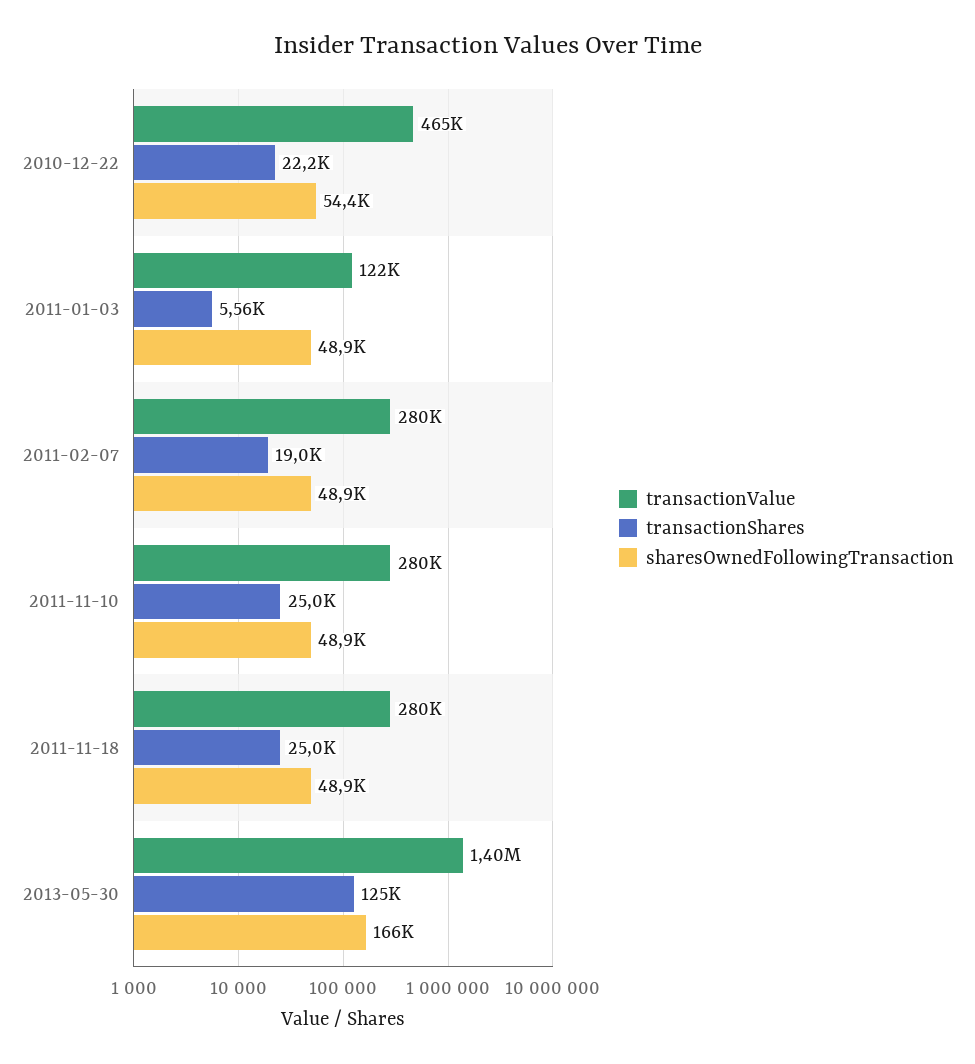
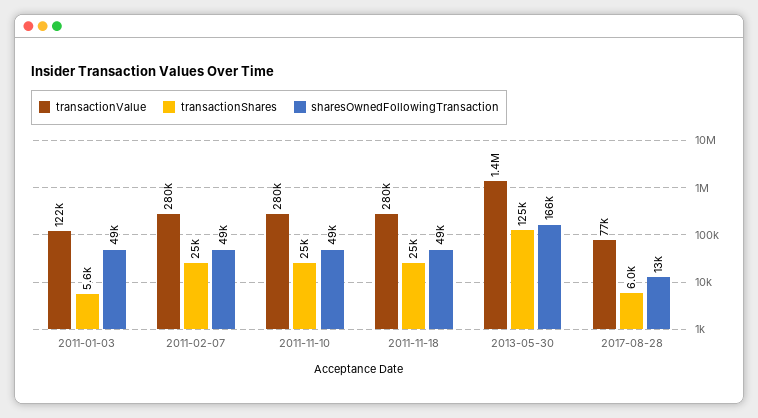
transactionValue, 2010-12-22: 465000 -> none
transactionShares, 2010-12-22: 22200 -> none
sharesOwnedFollowingTransaction, 2010-12-22: 54400 -> none
transactionShares, 2011-02-07: 19000 -> 25000
transactionValue, 2017-08-28: none -> 77000
transactionShares, 2017-08-28: none -> 6000
sharesOwnedFollowingTransaction, 2017-08-28: none -> 13000

